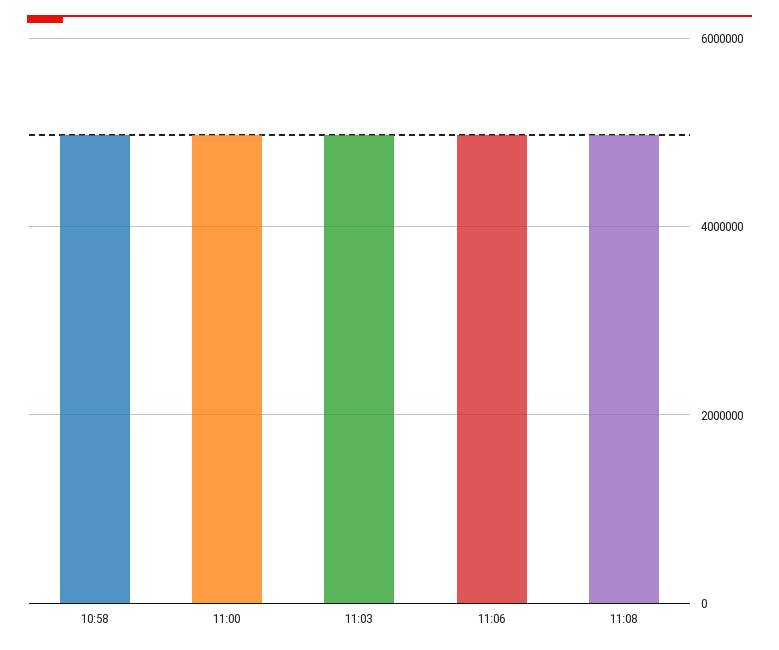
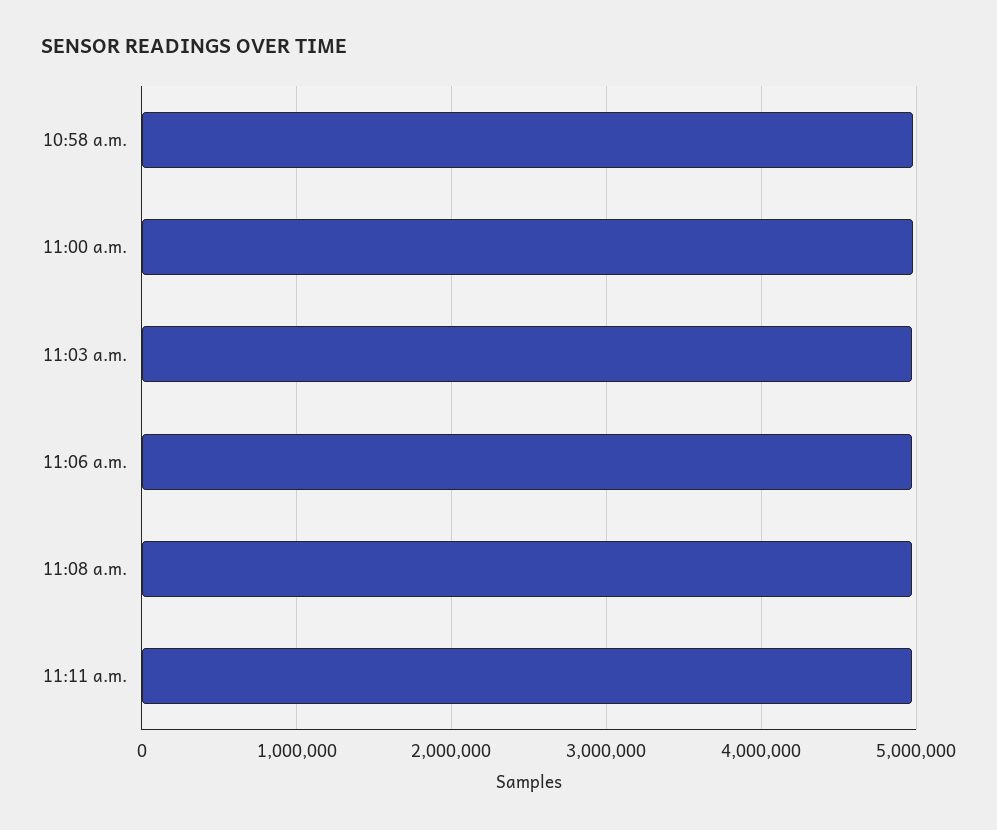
11:11 a.m.: none -> 5000000

